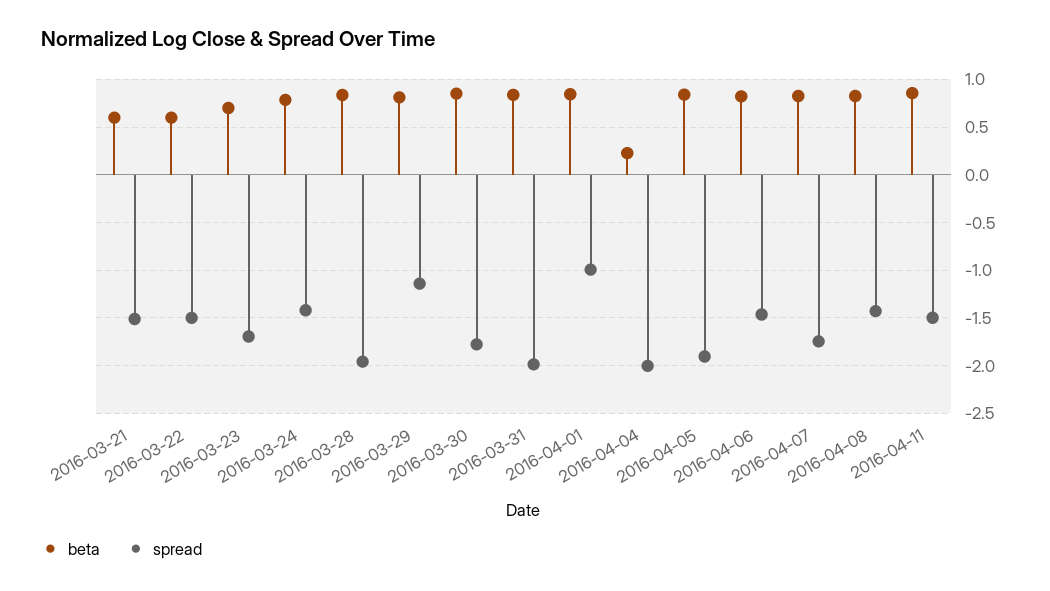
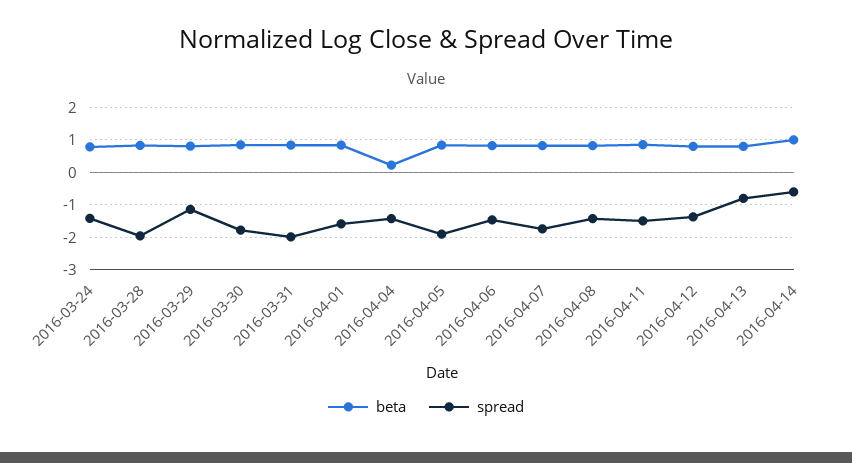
beta, 2016-03-21: 0.6 -> none
spread, 2016-03-21: -1.5 -> none
beta, 2016-03-22: 0.6 -> none
spread, 2016-03-22: -1.5 -> none
beta, 2016-03-23: 0.7 -> none
spread, 2016-03-23: -1.7 -> none
spread, 2016-04-01: -1 -> -1.6
spread, 2016-04-04: -2 -> -1.4
beta, 2016-04-12: none -> 0.8
spread, 2016-04-12: none -> -1.4
beta, 2016-04-13: none -> 0.8
spread, 2016-04-13: none -> -0.8
beta, 2016-04-14: none -> 1
spread, 2016-04-14: none -> -0.6

